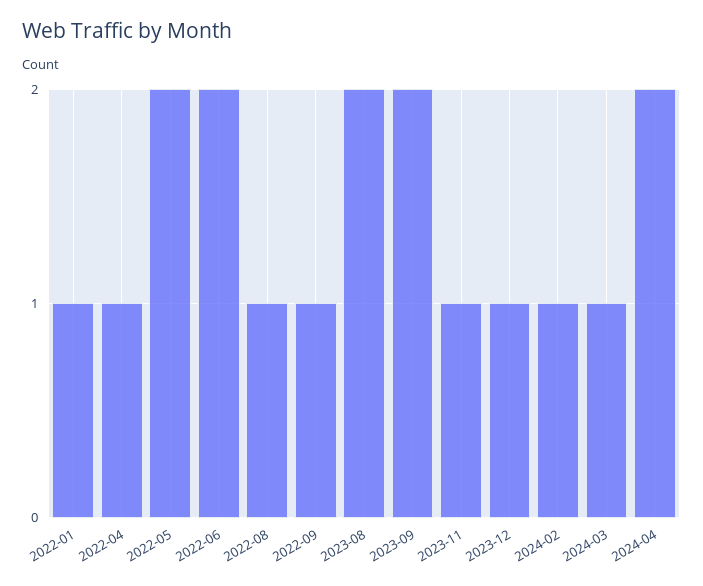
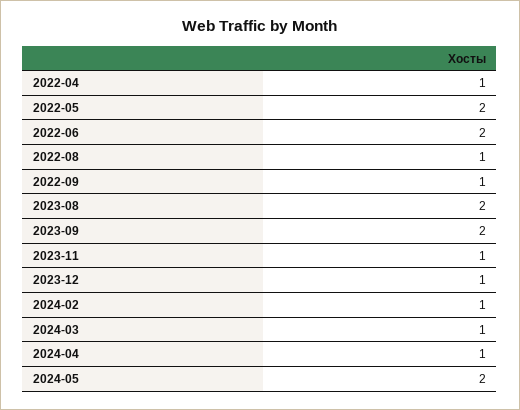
2022-01: 1 -> none
2024-04: 2 -> 1
2024-05: none -> 2

